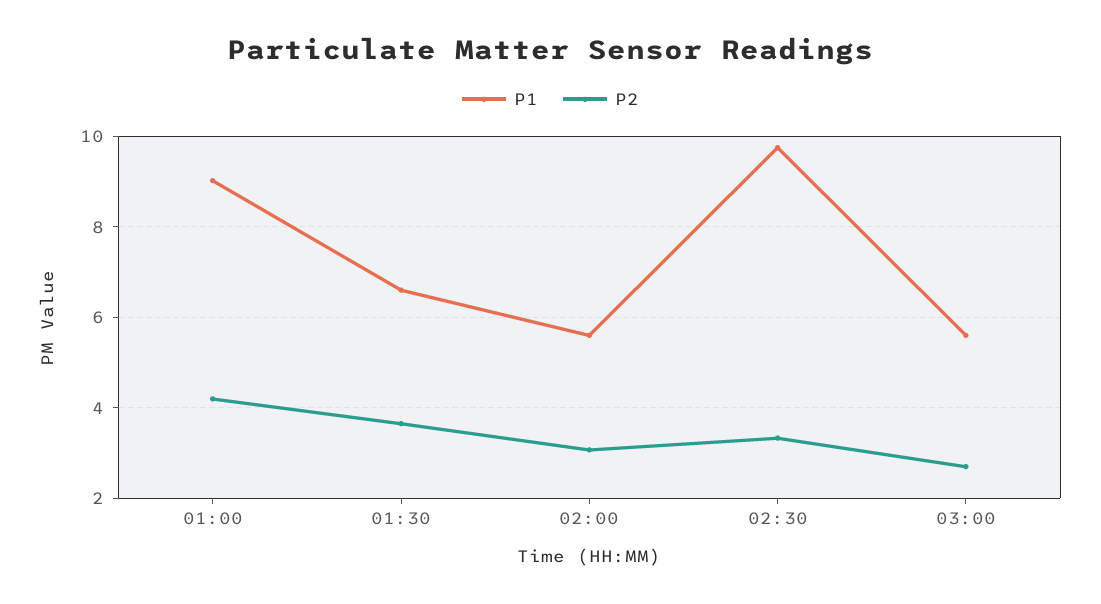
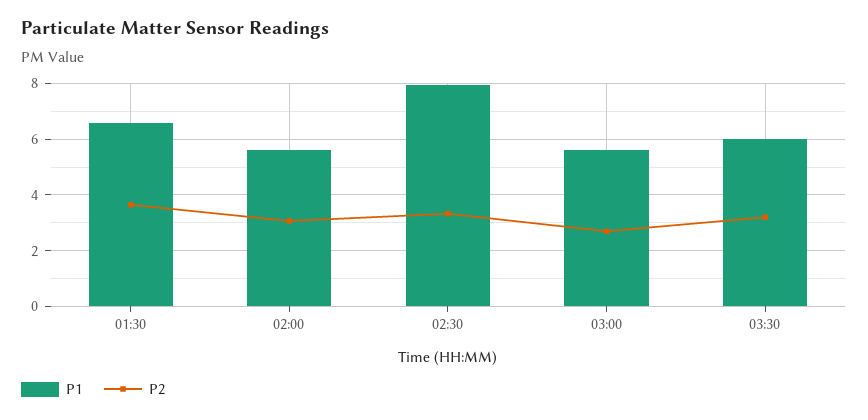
P1, 01:00: 9 -> none
P2, 01:00: 4.2 -> none
P1, 02:30: 9.8 -> 8
P1, 03:30: none -> 6
P2, 03:30: none -> 3.25

